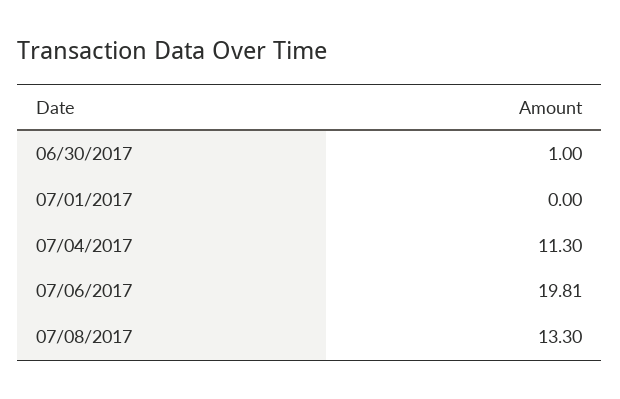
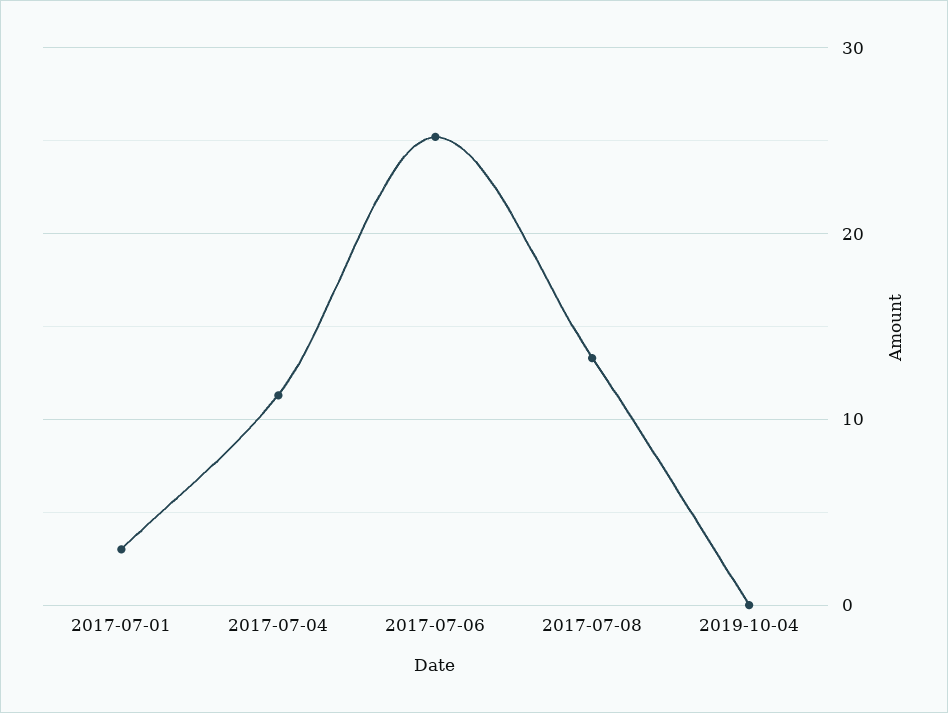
06/30/2017: 1 -> none
07/01/2017: 0 -> 3
07/06/2017: 19.81 -> 25
2019-10-04: none -> 0

